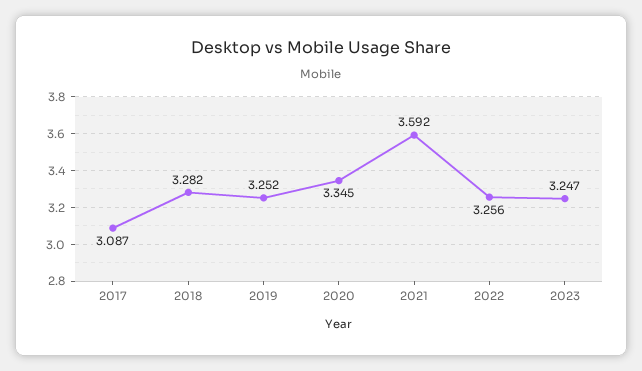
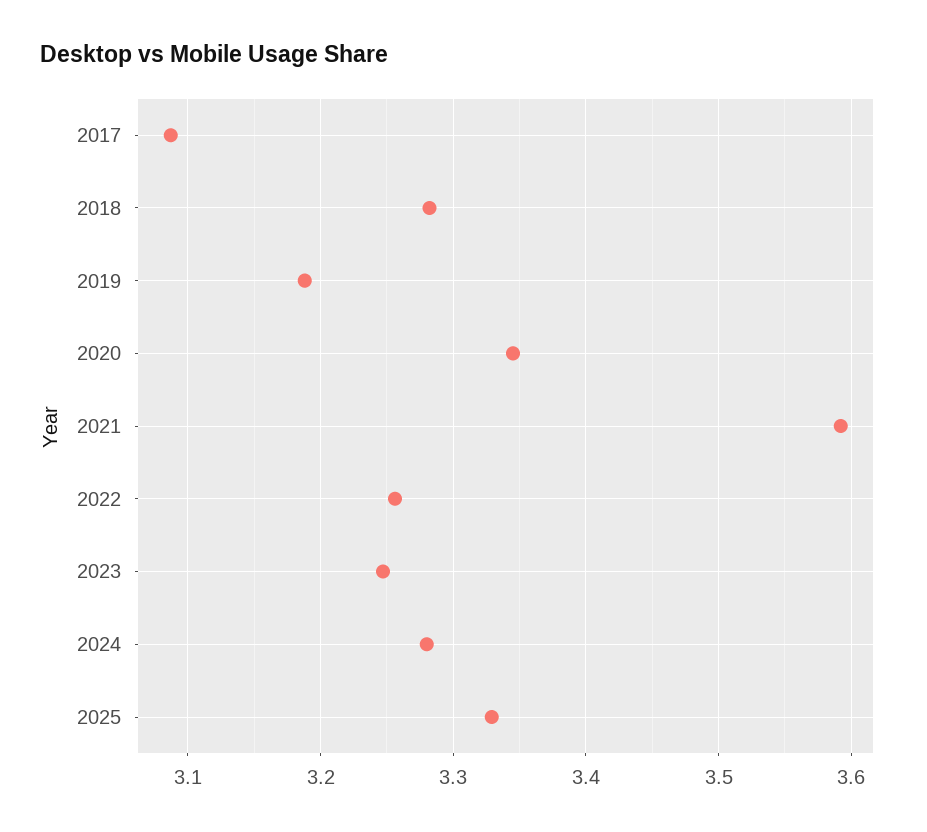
2019: 3.252 -> 3.19
2024: none -> 3.28
2025: none -> 3.33

